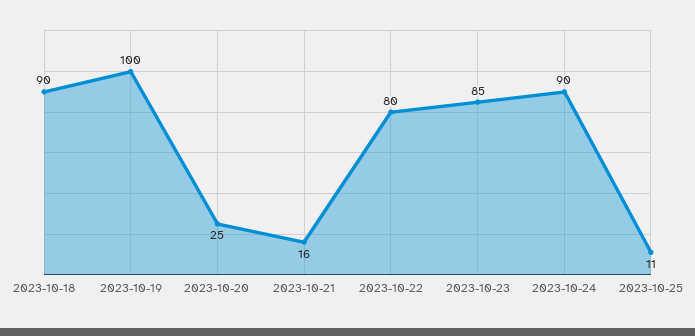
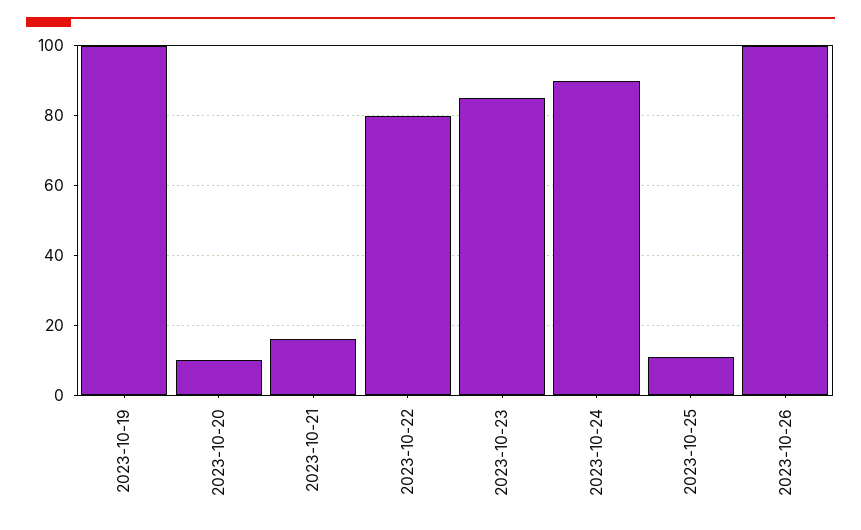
2023-10-18: 90 -> none
2023-10-20: 25 -> 10
2023-10-26: none -> 100

